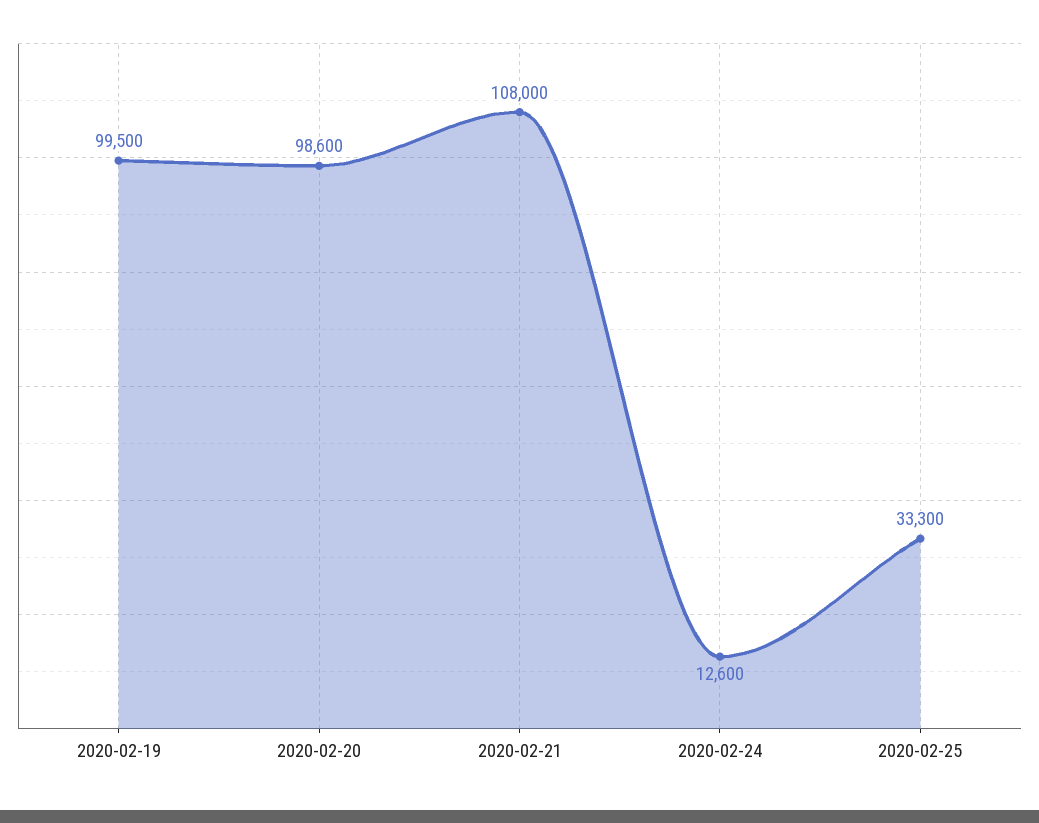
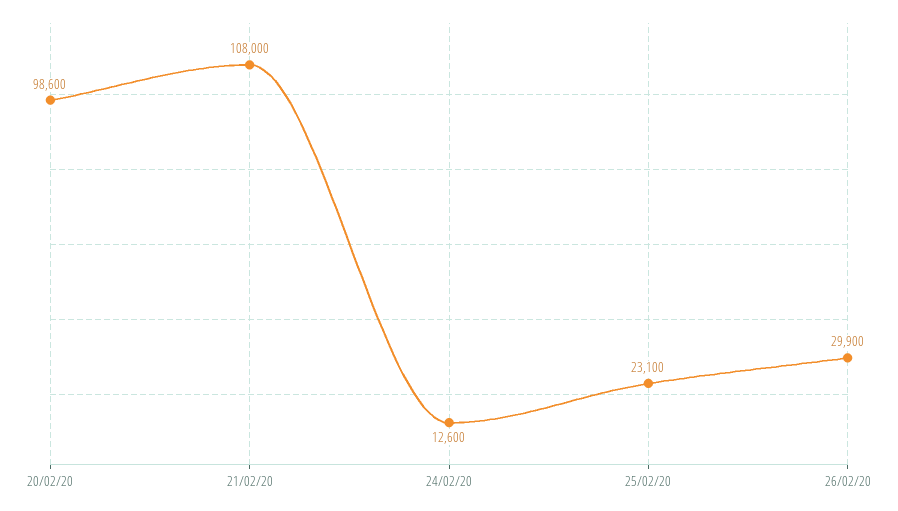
2020-02-19: 99500 -> none
2020-02-25: 33300 -> 23100
26/02/20: none -> 29900

